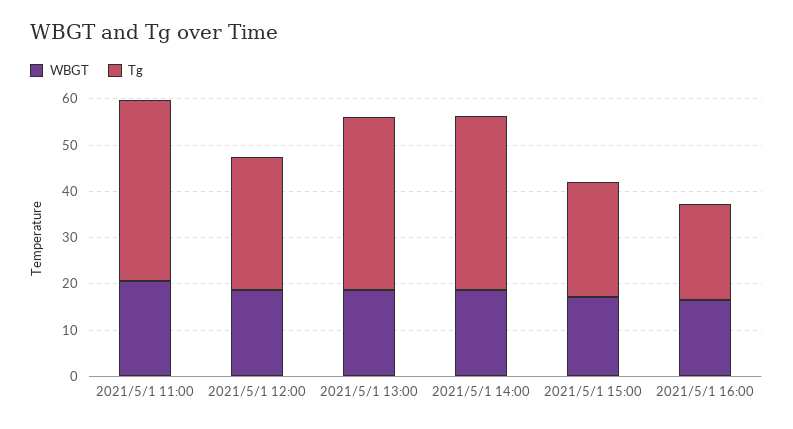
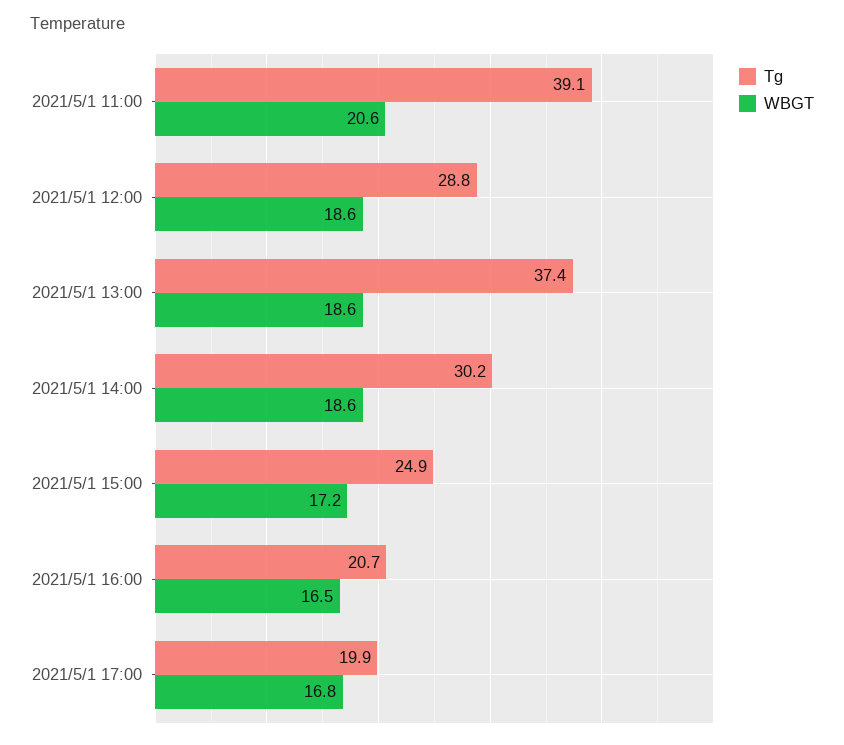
Tg, 2021/5/1 14:00: 38 -> 30.2
Tg, 2021/5/1 17:00: none -> 19.9
WBGT, 2021/5/1 17:00: none -> 16.8

